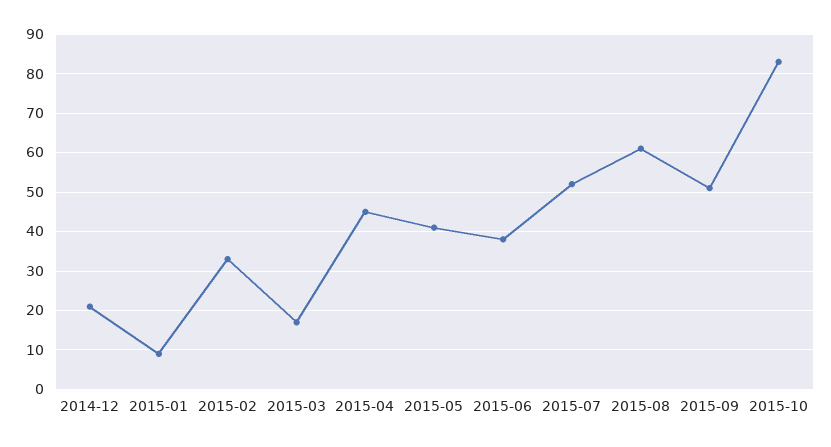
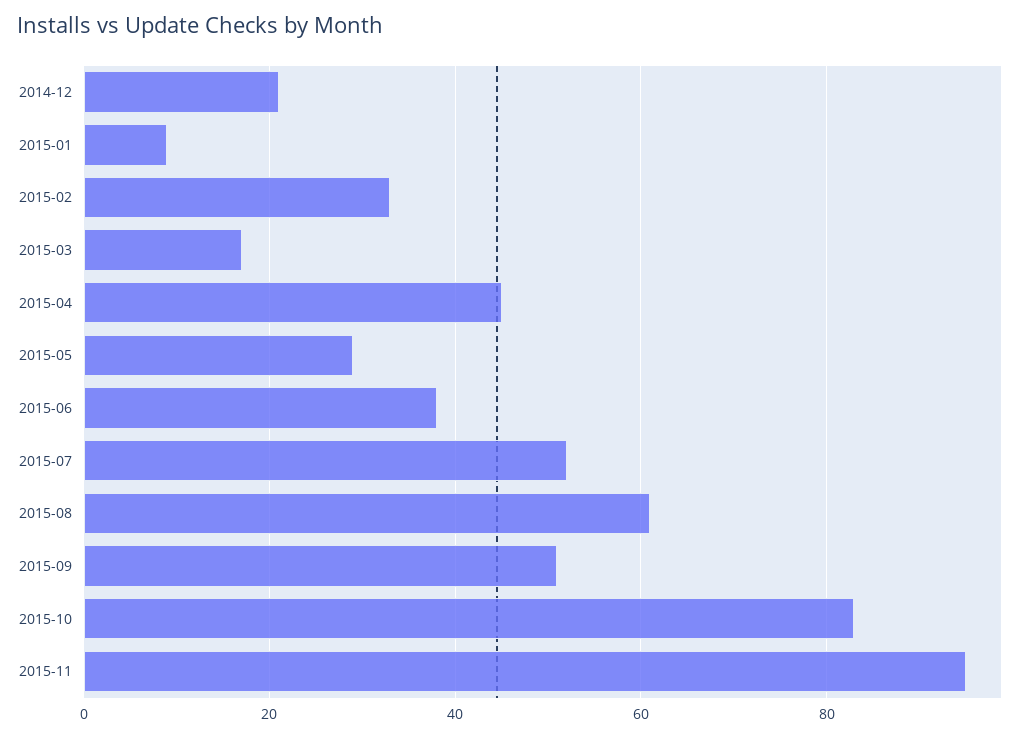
2015-05: 40 -> 30
2015-11: none -> 95

